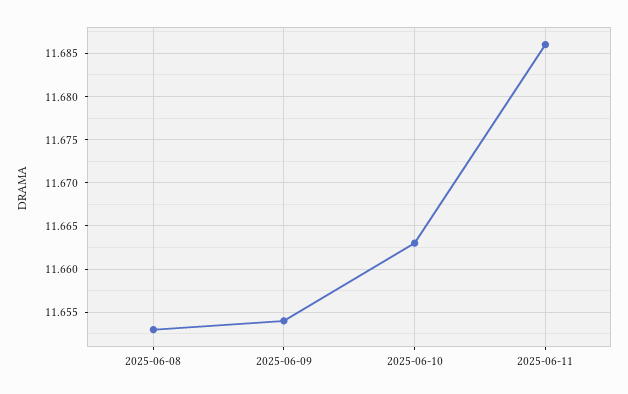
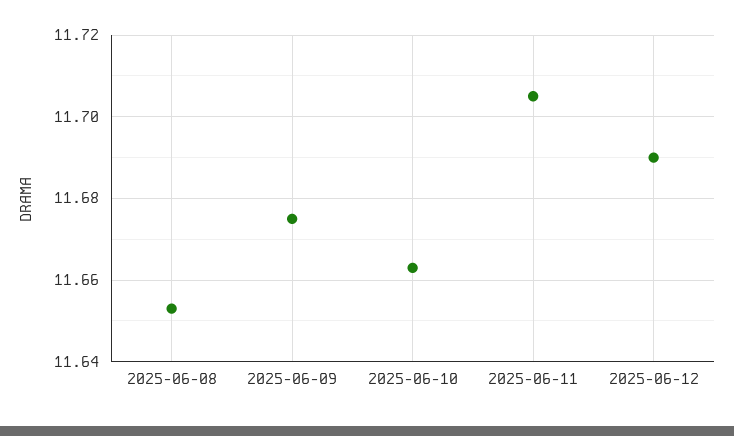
2025-06-09: 11.654 -> 11.675
2025-06-11: 11.686 -> 11.705
2025-06-12: none -> 11.69

